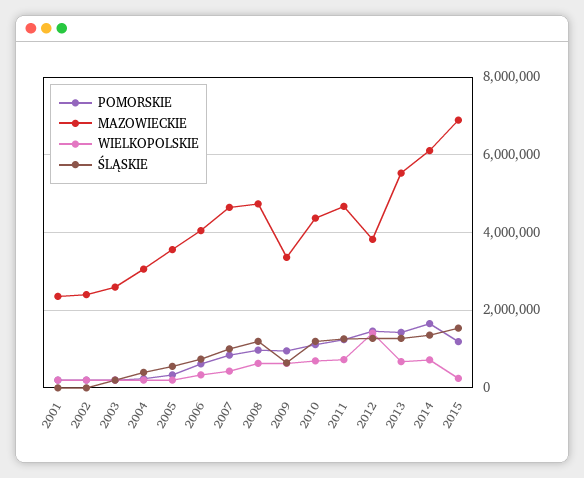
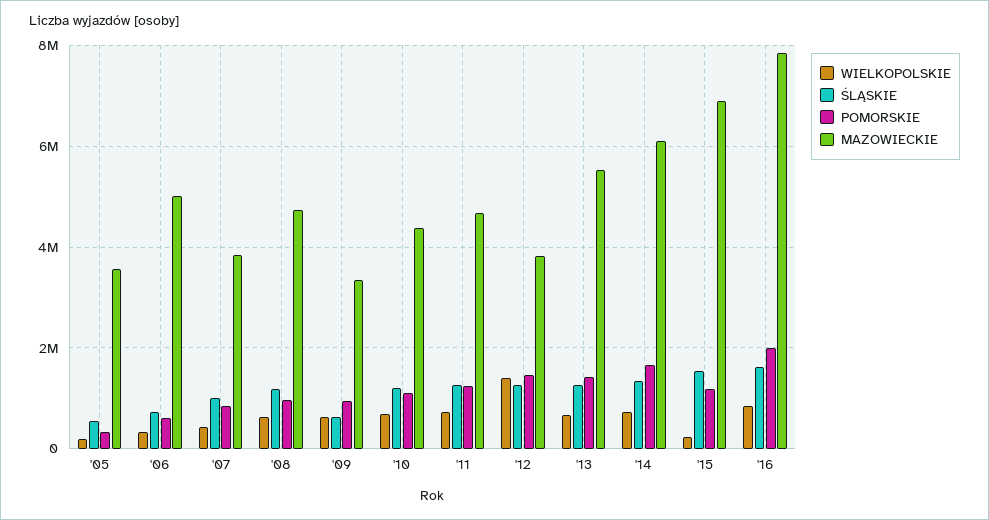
POMORSKIE, 2001: 200000 -> none
MAZOWIECKIE, 2001: 2400000 -> none
WIELKOPOLSKIE, 2001: 200000 -> none
ŚLĄSKIE, 2001: 0 -> none
POMORSKIE, 2002: 200000 -> none
MAZOWIECKIE, 2002: 2400000 -> none
WIELKOPOLSKIE, 2002: 200000 -> none
ŚLĄSKIE, 2002: 0 -> none
POMORSKIE, 2003: 200000 -> none
MAZOWIECKIE, 2003: 2600000 -> none
WIELKOPOLSKIE, 2003: 200000 -> none
ŚLĄSKIE, 2003: 200000 -> none
POMORSKIE, 2004: 200000 -> none
MAZOWIECKIE, 2004: 3000000 -> none
WIELKOPOLSKIE, 2004: 200000 -> none
ŚLĄSKIE, 2004: 400000 -> none
MAZOWIECKIE, 2006: 4000000 -> 5000000
MAZOWIECKIE, 2007: 4600000 -> 3800000
WIELKOPOLSKIE, '16: none -> 800000
ŚLĄSKIE, '16: none -> 1600000
POMORSKIE, '16: none -> 2000000
MAZOWIECKIE, '16: none -> 7800000

